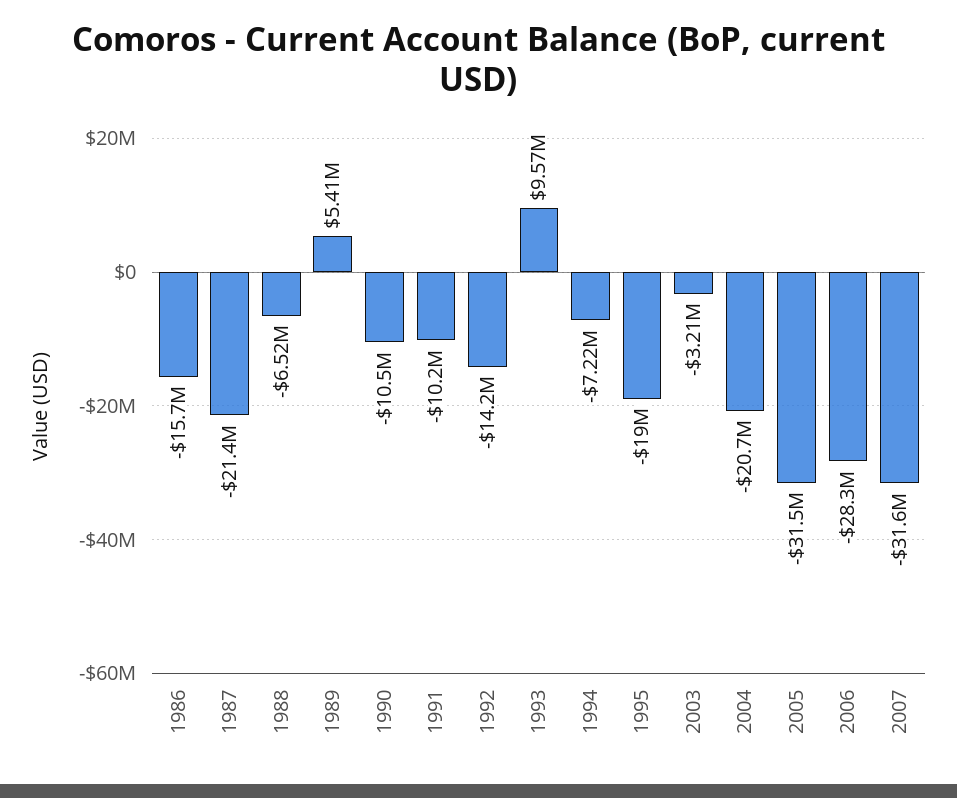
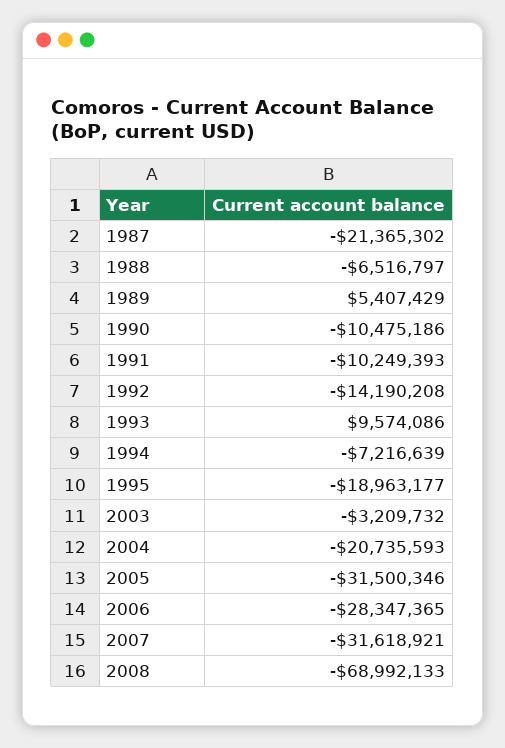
1986: -15700000 -> none
2008: none -> -68992133

